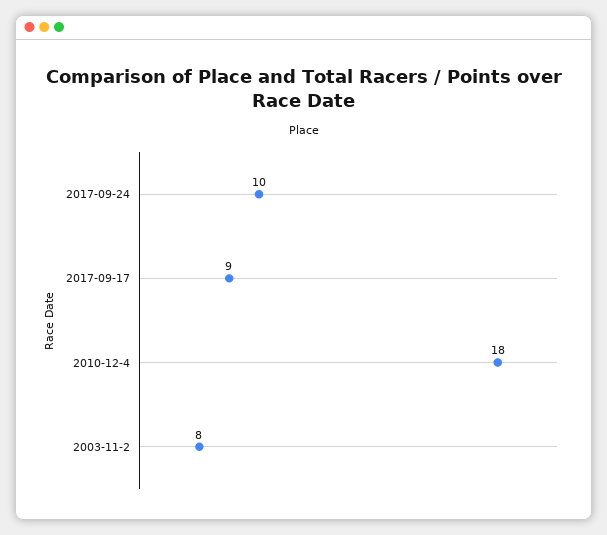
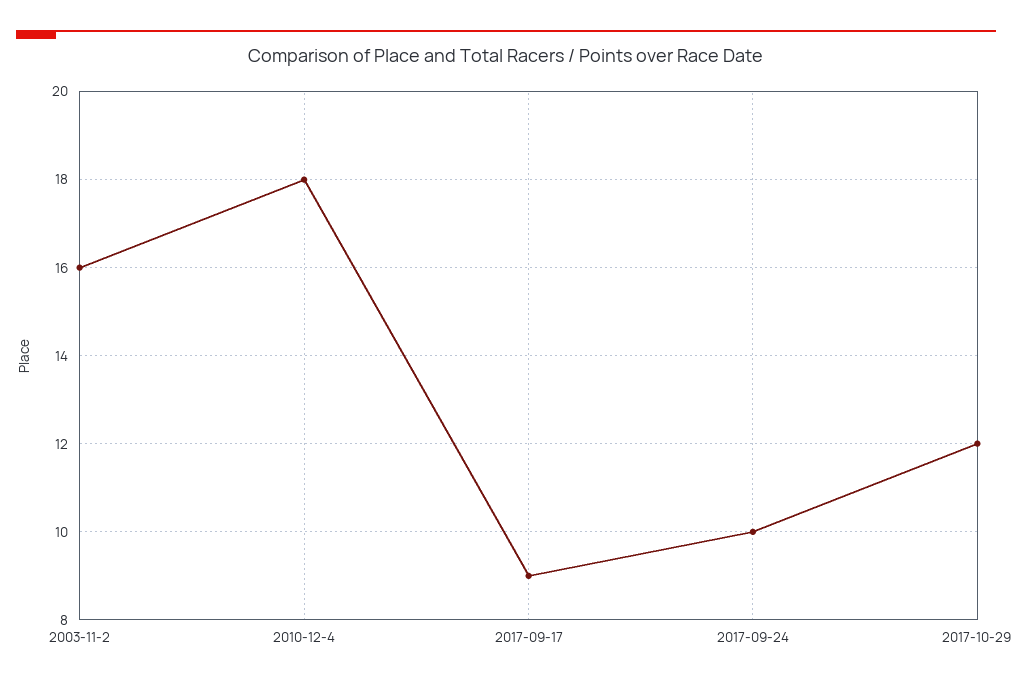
2003-11-2: 8 -> 16
2017-10-29: none -> 12

